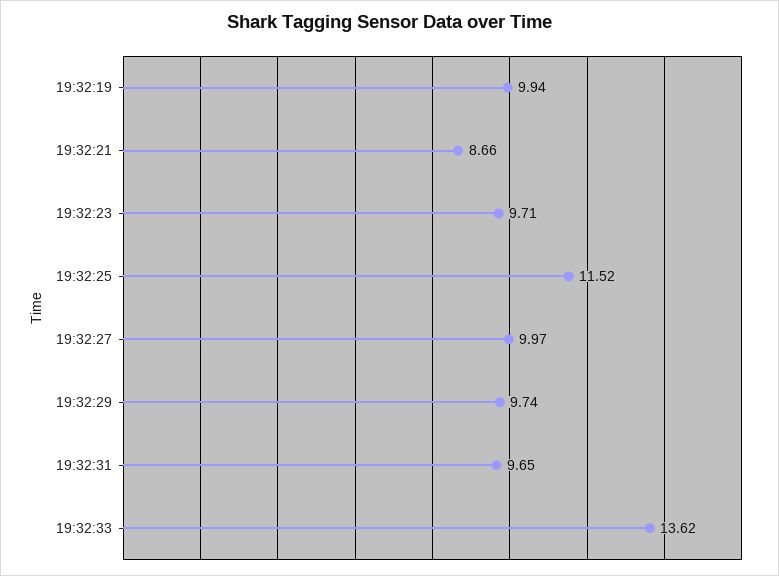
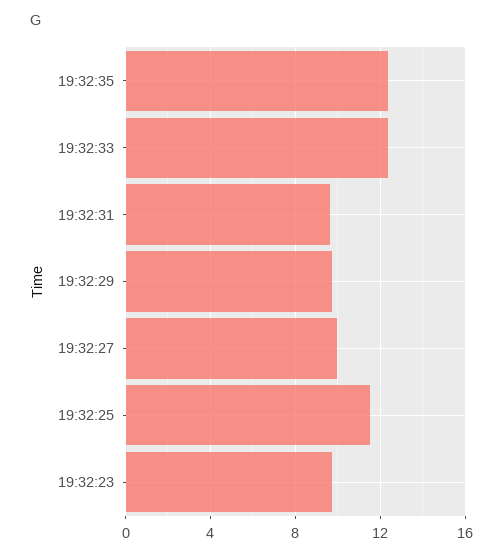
19:32:19: 9.94 -> none
19:32:21: 8.66 -> none
19:32:33: 13.62 -> 12.5
19:32:35: none -> 12.5

